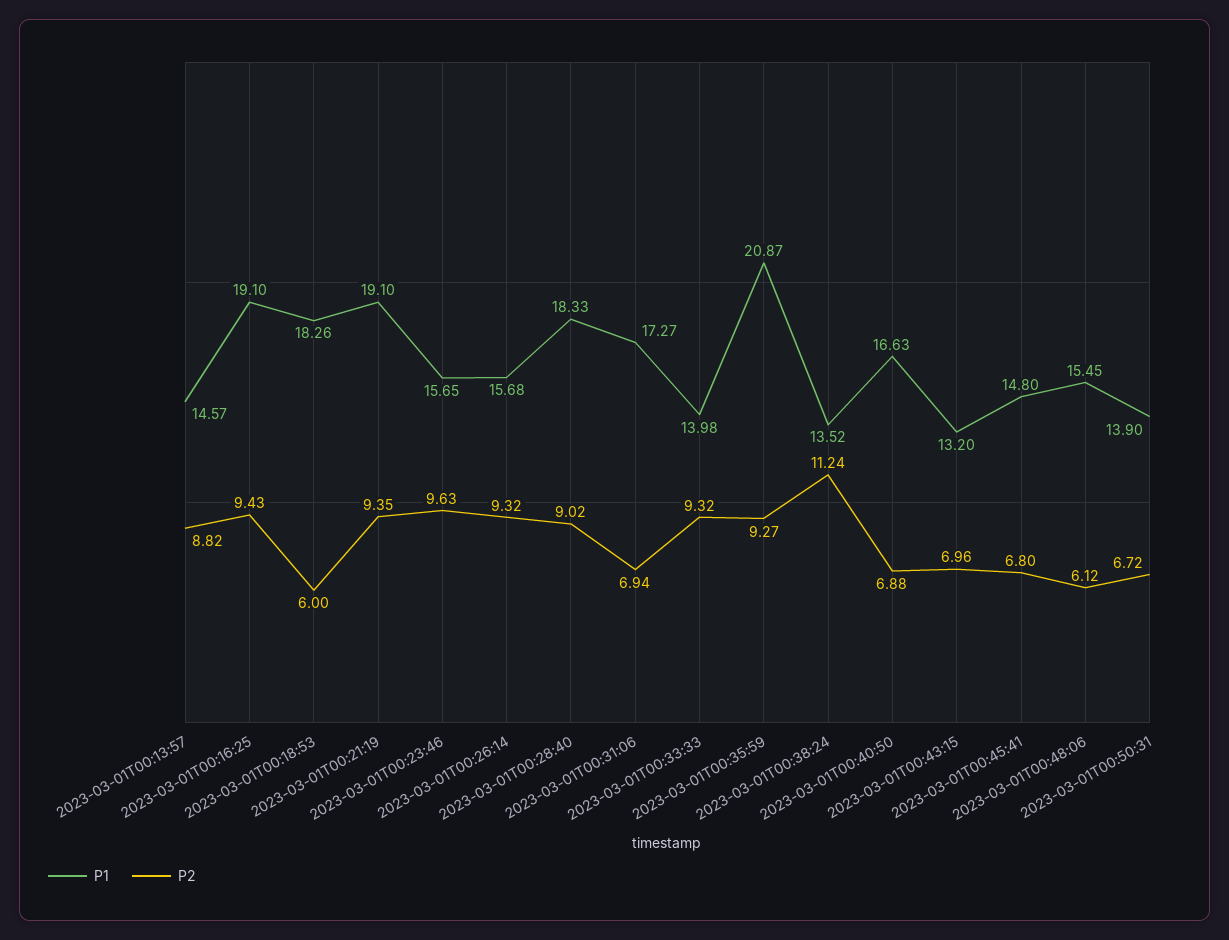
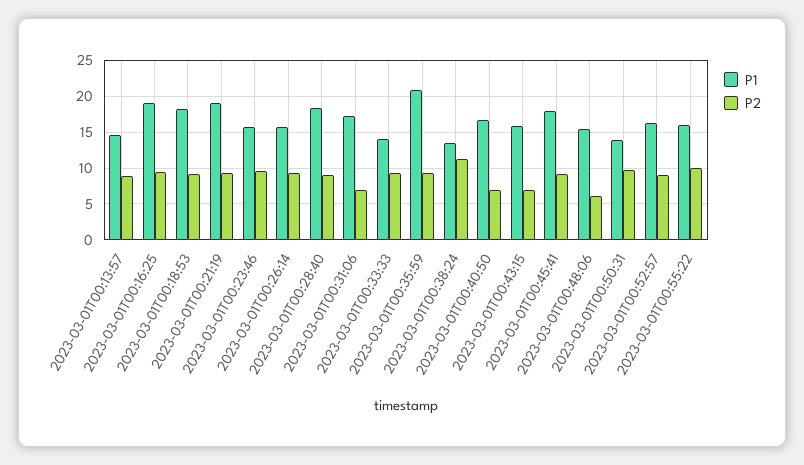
P2, 2023-03-01T00:18:53: 6 -> 9
P1, 2023-03-01T00:43:15: 13.2 -> 16
P1, 2023-03-01T00:45:41: 14.8 -> 18
P2, 2023-03-01T00:45:41: 6.8 -> 9
P2, 2023-03-01T00:50:31: 6.72 -> 10
P1, 2023-03-01T00:52:57: none -> 16
P2, 2023-03-01T00:52:57: none -> 9
P1, 2023-03-01T00:55:22: none -> 16
P2, 2023-03-01T00:55:22: none -> 10

